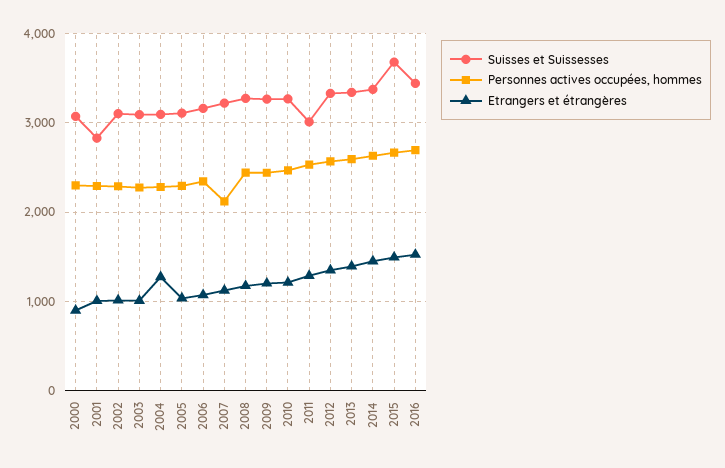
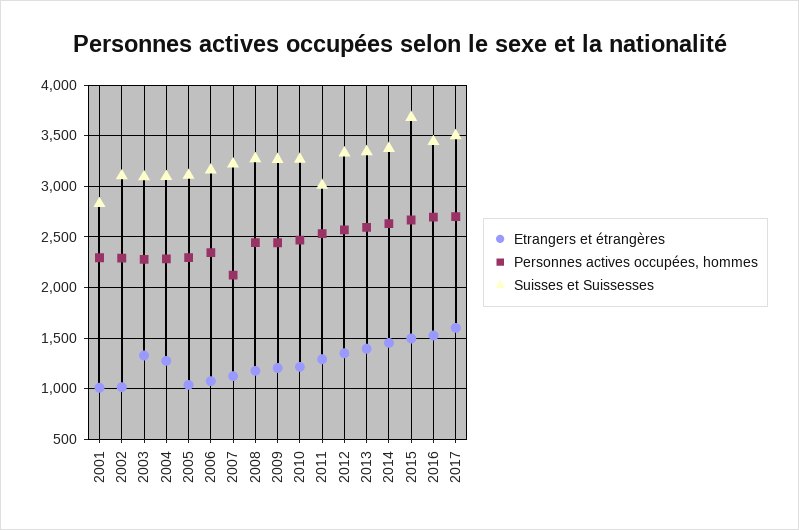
Suisses et Suissesses, 2000: 3100 -> none
Personnes actives occupées, hommes, 2000: 2300 -> none
Etrangers et étrangères, 2000: 900 -> none
Etrangers et étrangères, 2003: 1000 -> 1300
Etrangers et étrangères, 2017: none -> 1600
Personnes actives occupées, hommes, 2017: none -> 2700
Suisses et Suissesses, 2017: none -> 3500

